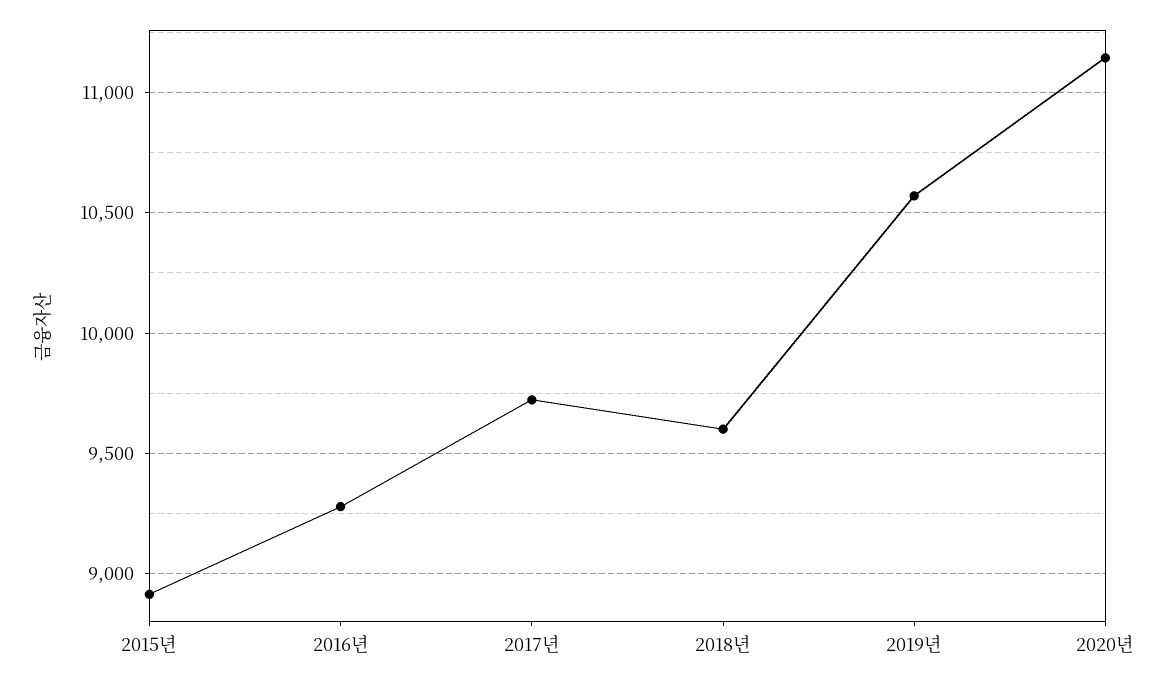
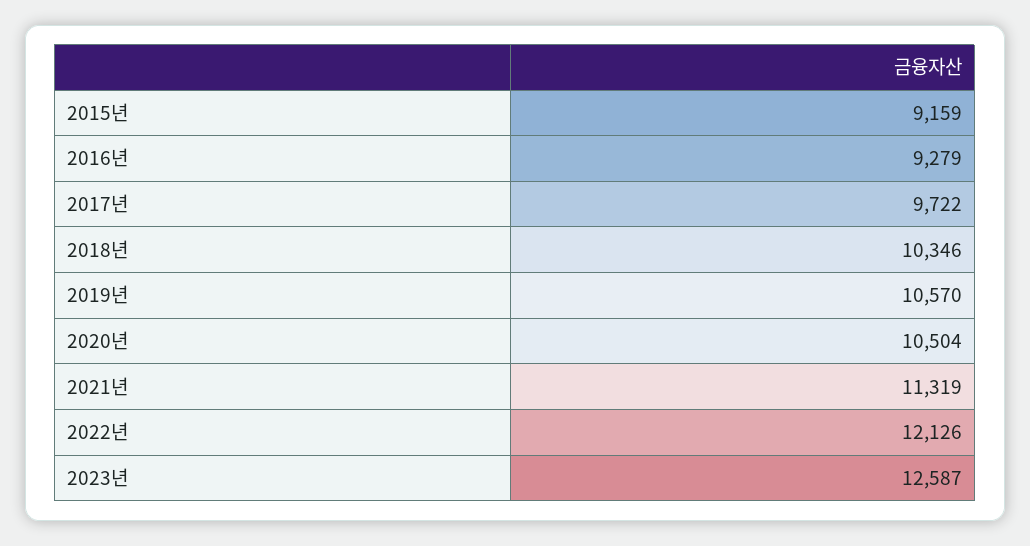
2015년: 8900 -> 9159
2018년: 9600 -> 10346
2020년: 11150 -> 10504
2021년: none -> 11319
2022년: none -> 12126
2023년: none -> 12587

